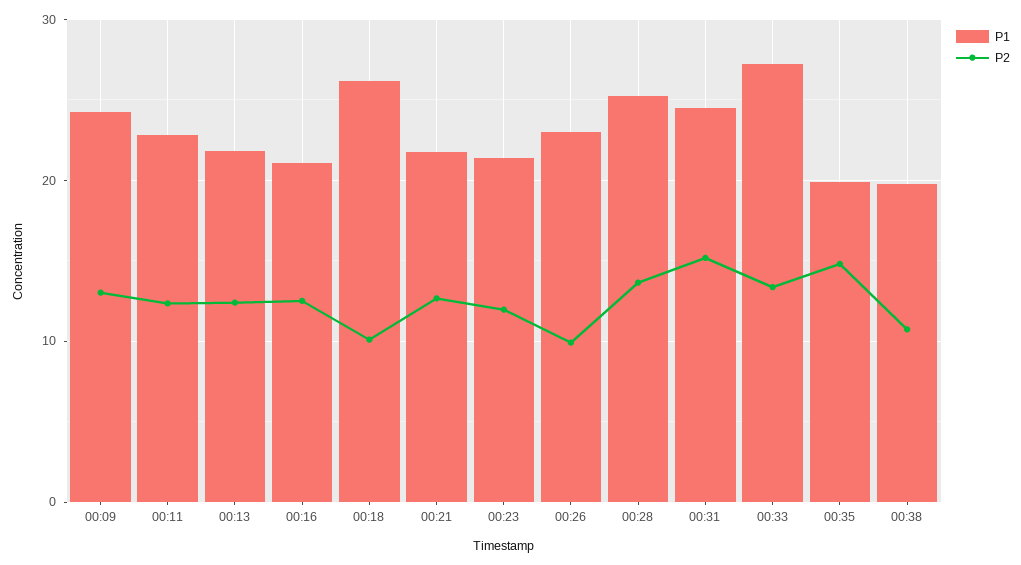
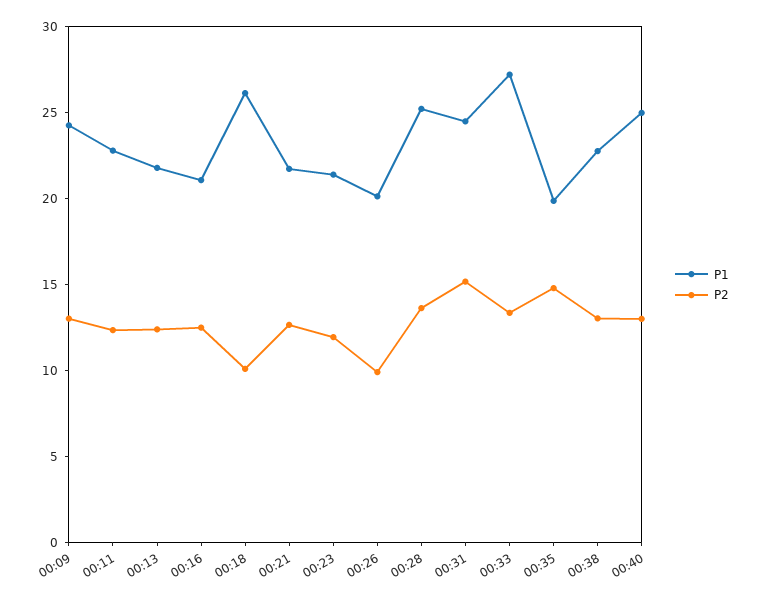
P1, 00:26: 23 -> 20
P1, 00:38: 20 -> 23
P2, 00:38: 11 -> 13
P1, 00:40: none -> 25
P2, 00:40: none -> 13

